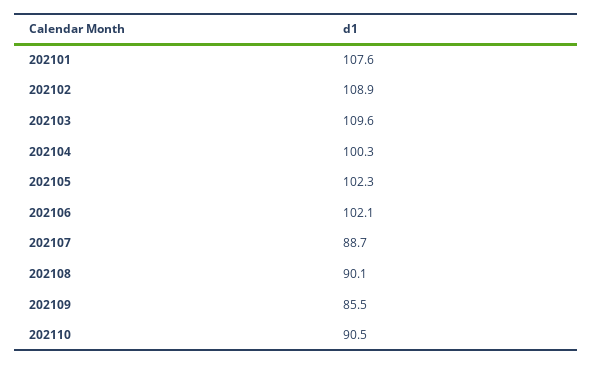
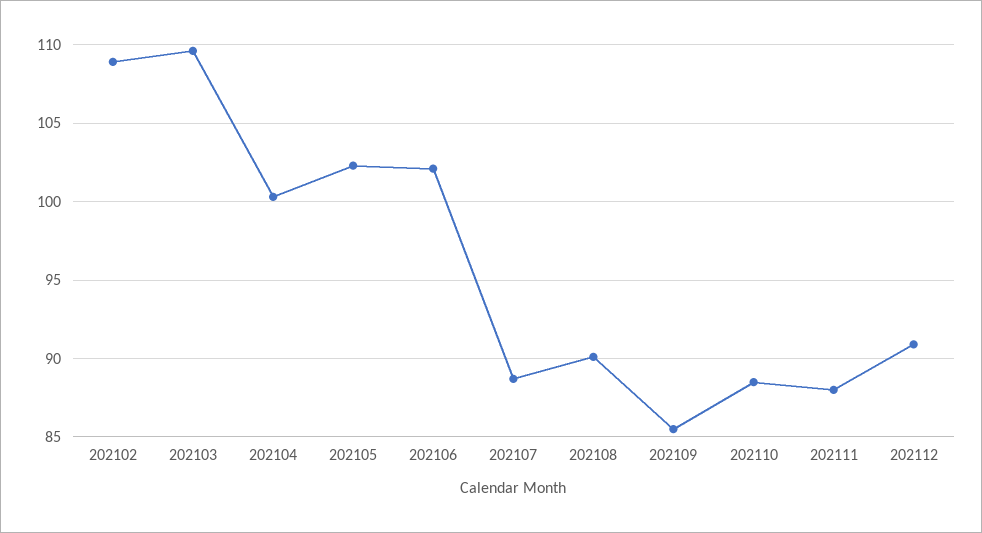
202101: 107.6 -> none
202110: 90.5 -> 88.5
202111: none -> 88
202112: none -> 91

